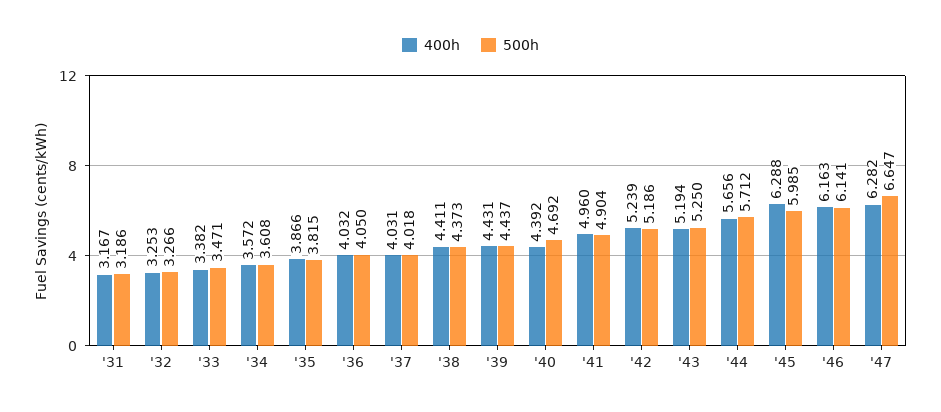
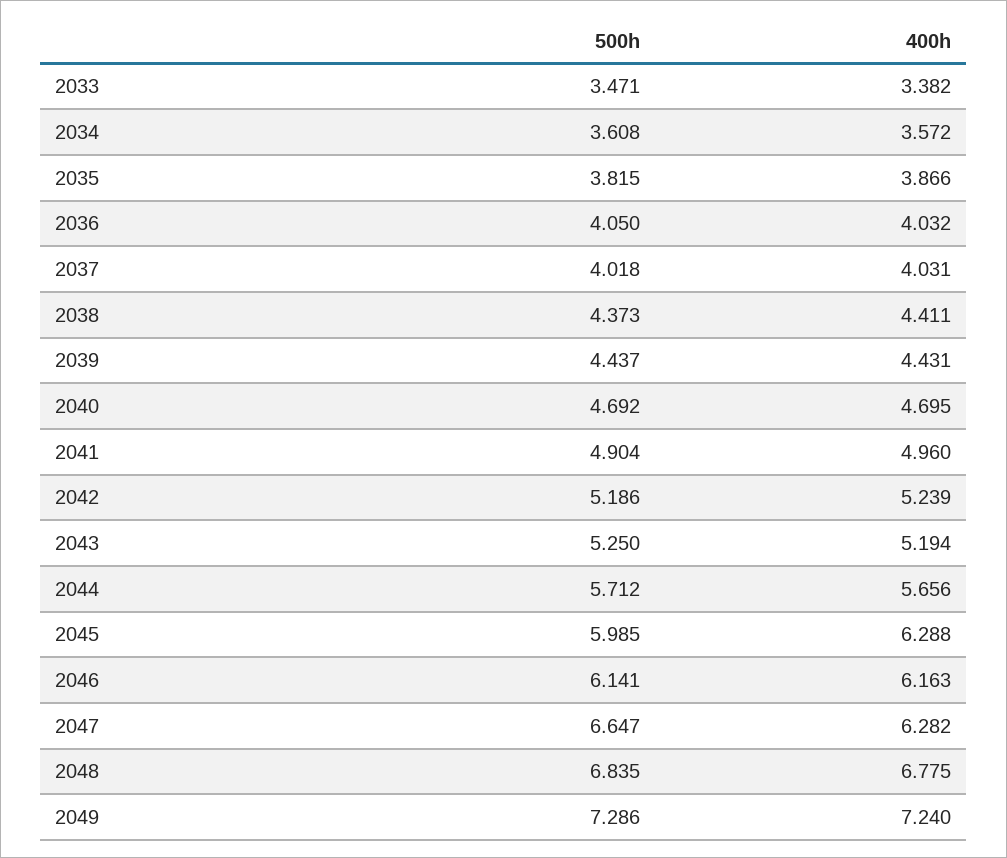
400h, '31: 3.167 -> none
500h, '31: 3.186 -> none
400h, '32: 3.253 -> none
500h, '32: 3.266 -> none
400h, '40: 4.392 -> 4.695
500h, 2048: none -> 6.835
400h, 2048: none -> 6.775
500h, 2049: none -> 7.286
400h, 2049: none -> 7.24

